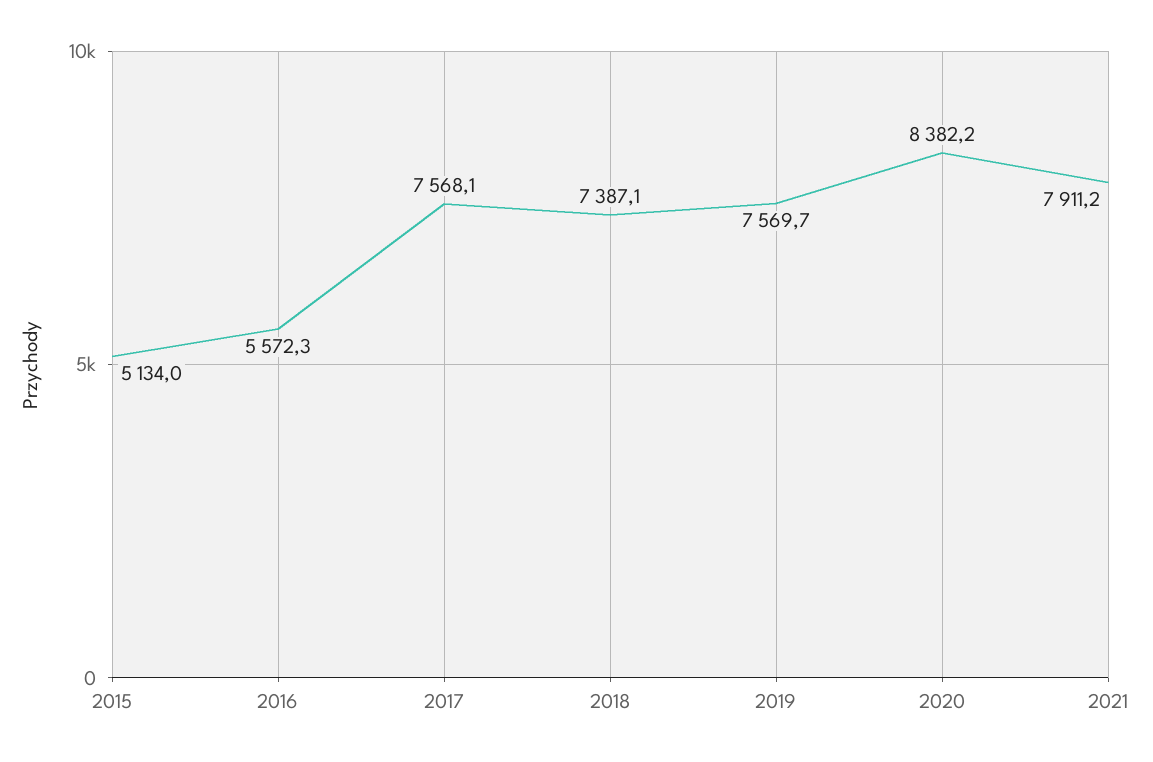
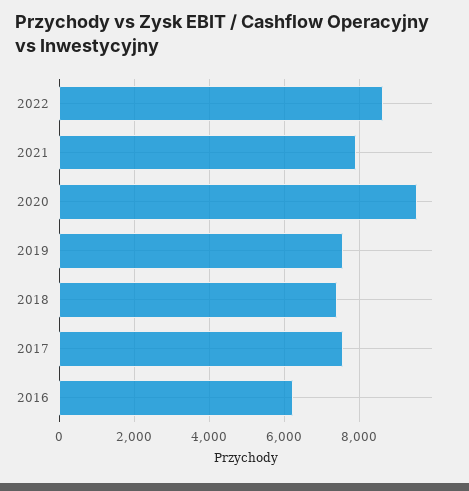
2015: 5134 -> none
2016: 5572.3 -> 6200
2020: 8382.2 -> 9600
2022: none -> 8600

